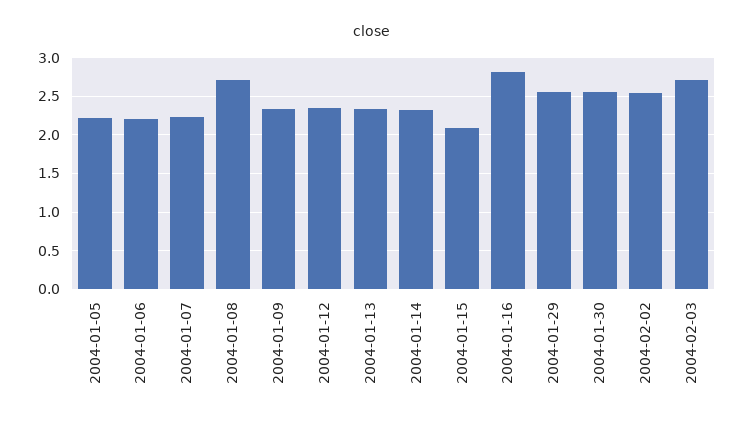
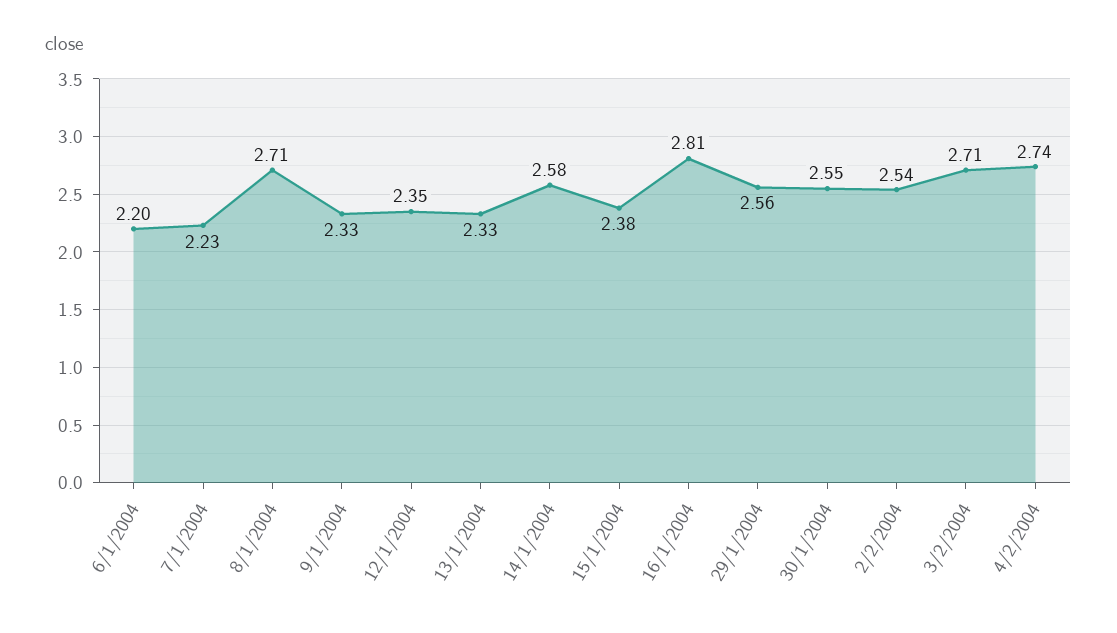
2004-01-05: 2.2 -> none
2004-01-14: 2.3 -> 2.58
2004-01-15: 2.1 -> 2.38
4/2/2004: none -> 2.74

